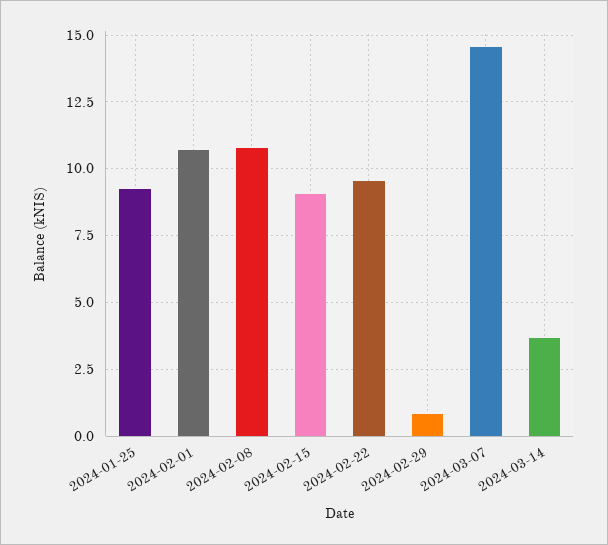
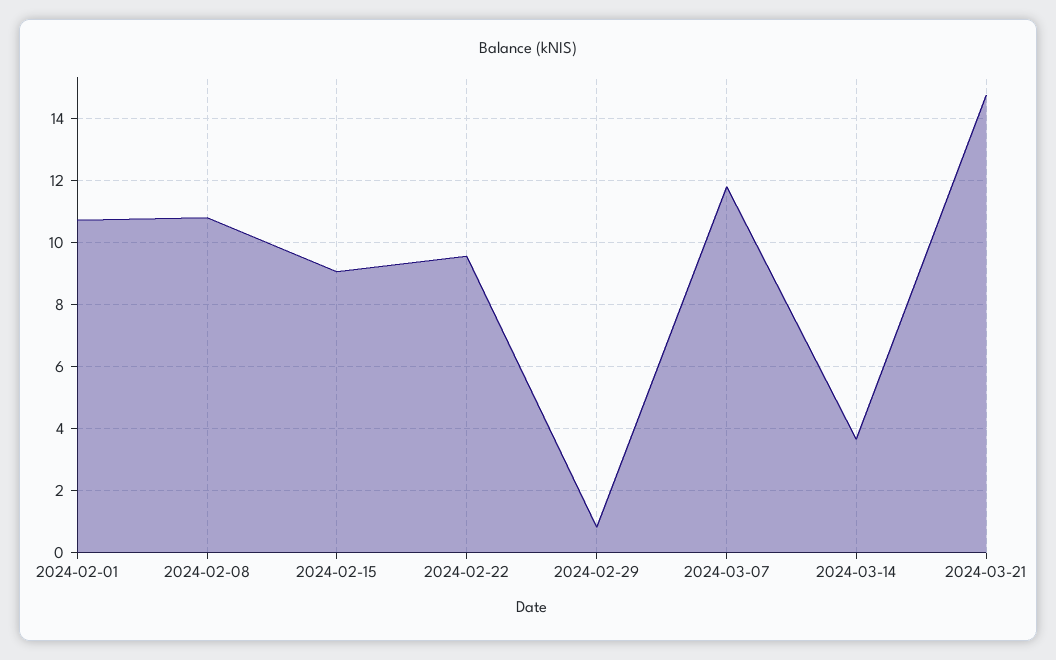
2024-01-25: 9.25 -> none
2024-03-07: 14.5 -> 11.8
2024-03-21: none -> 14.8

